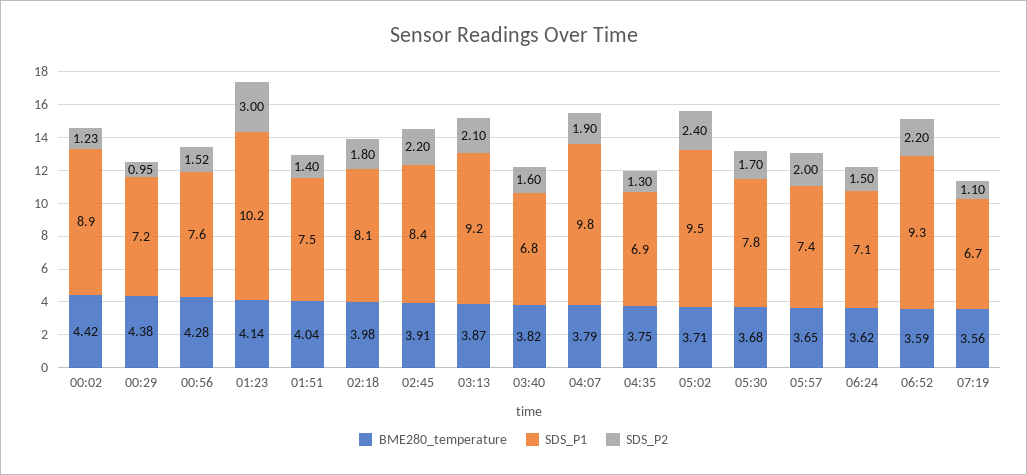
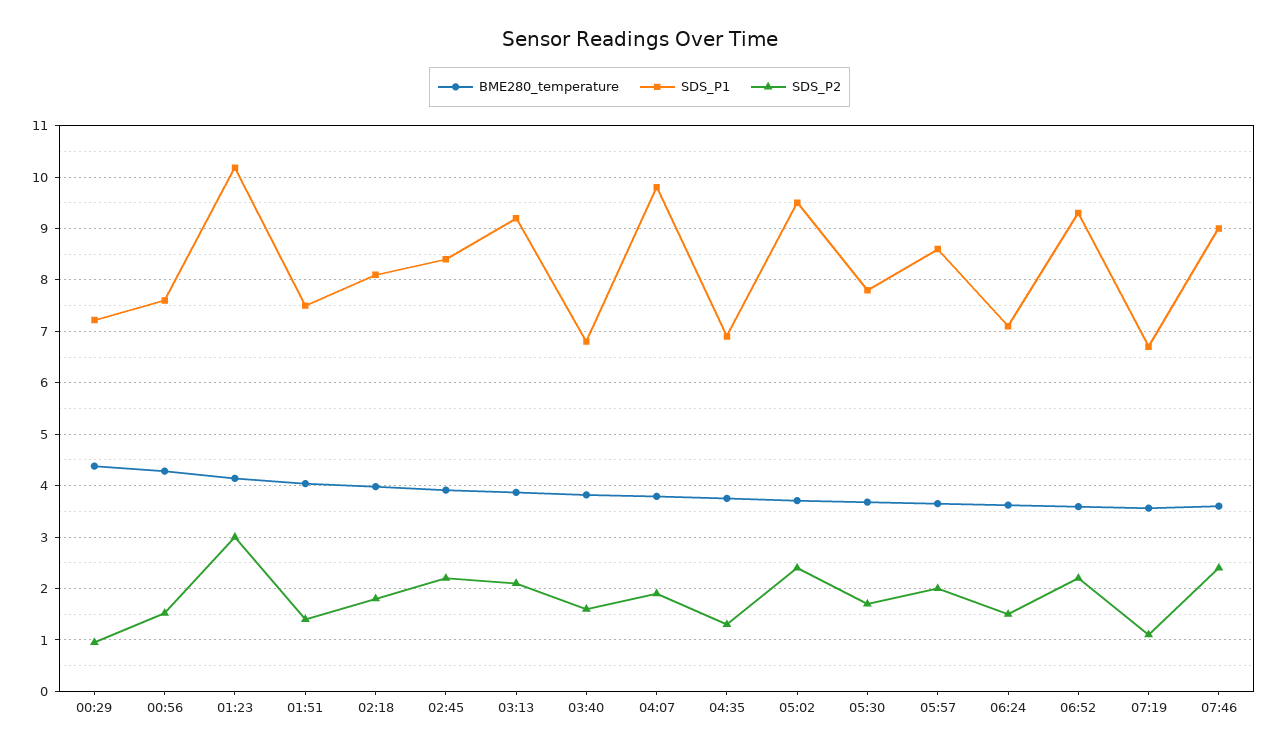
BME280_temperature, 00:02: 4.42 -> none
SDS_P1, 00:02: 8.9 -> none
SDS_P2, 00:02: 1.23 -> none
SDS_P1, 05:57: 7.4 -> 8.6
BME280_temperature, 07:46: none -> 3.6
SDS_P1, 07:46: none -> 9
SDS_P2, 07:46: none -> 2.4

